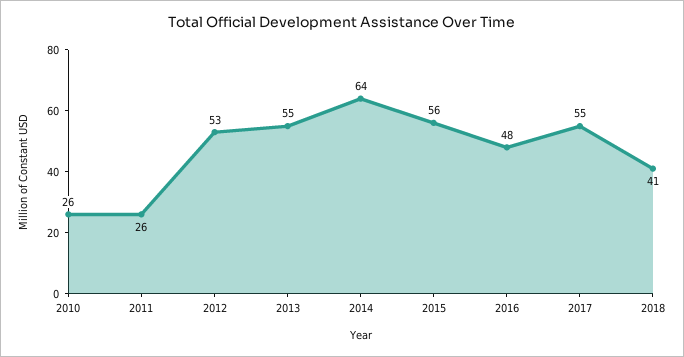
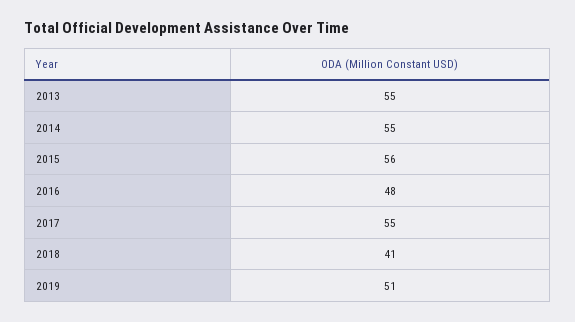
2010: 26 -> none
2011: 26 -> none
2012: 53 -> none
2014: 64 -> 55
2019: none -> 51

